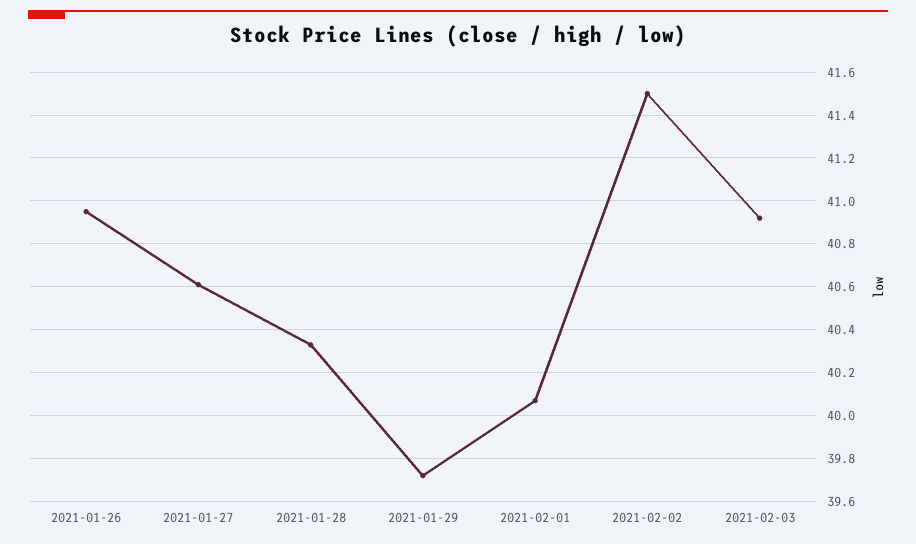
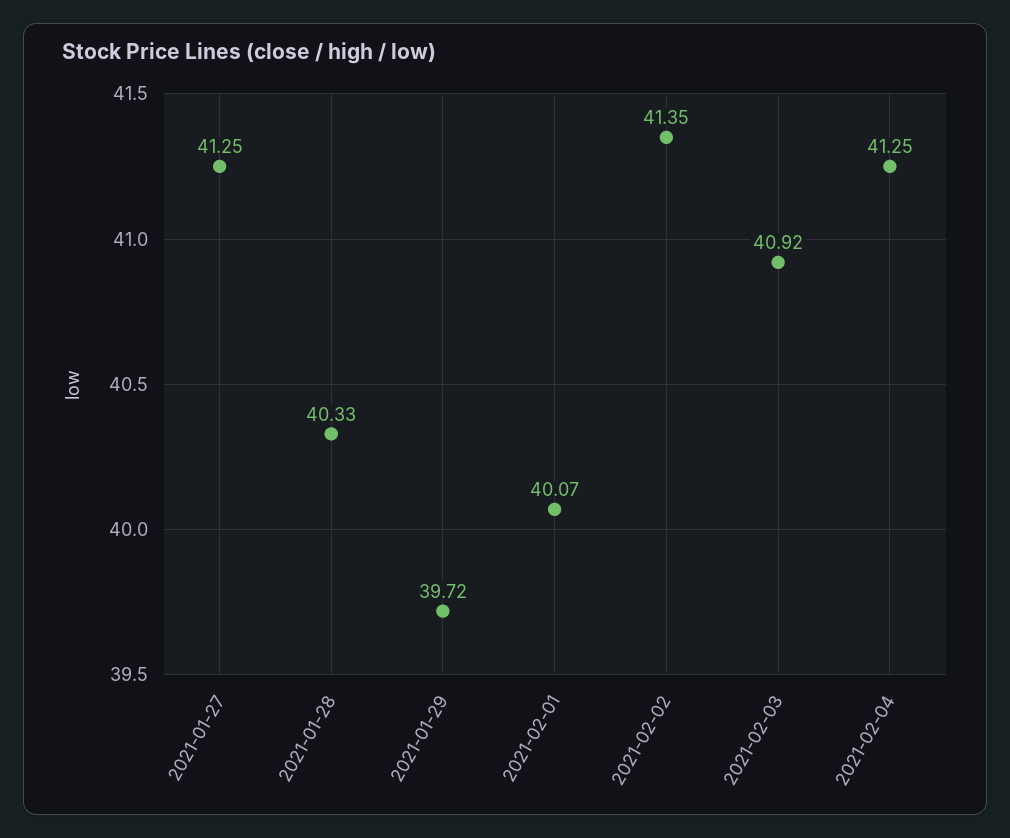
2021-01-26: 40.95 -> none
2021-01-27: 40.6 -> 41.25
2021-02-02: 41.5 -> 41.35
2021-02-04: none -> 41.25

